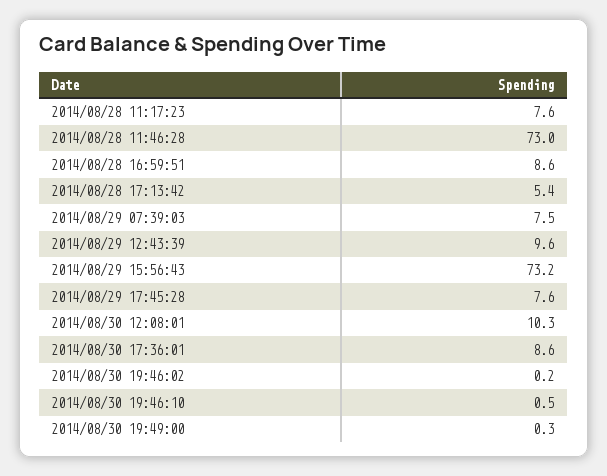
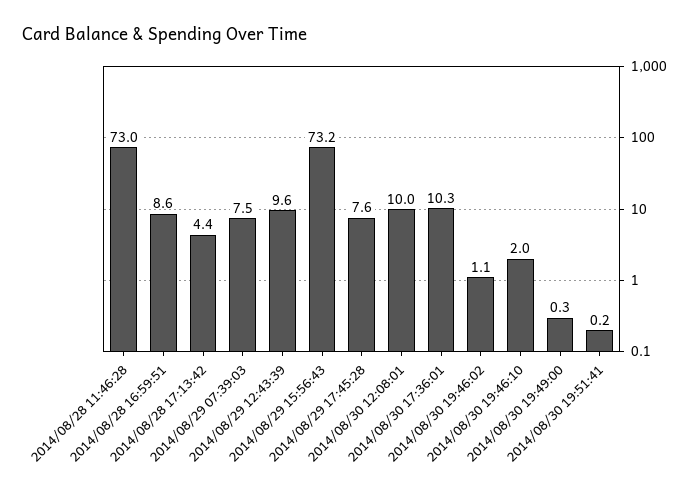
2014/08/28 11:17:23: 7.6 -> none
2014/08/28 17:13:42: 5.4 -> 4.4
2014/08/30 12:08:01: 10.3 -> 10
2014/08/30 17:36:01: 8.6 -> 10.3
2014/08/30 19:46:02: 0.2 -> 1.1
2014/08/30 19:46:10: 0.5 -> 2
2014/08/30 19:51:41: none -> 0.2

